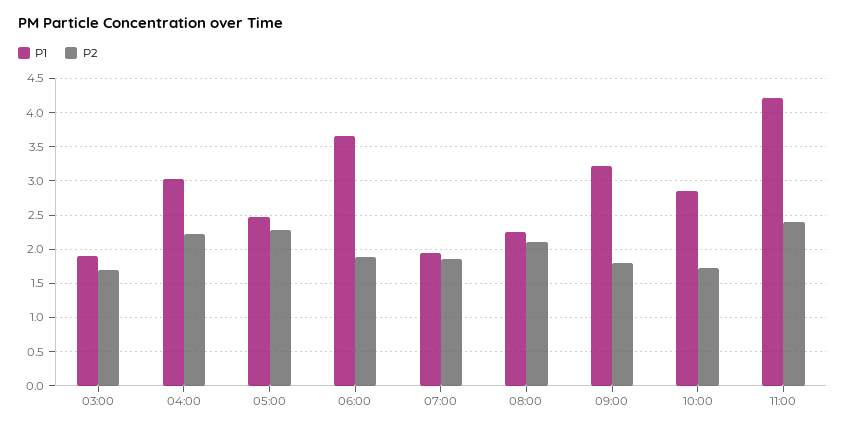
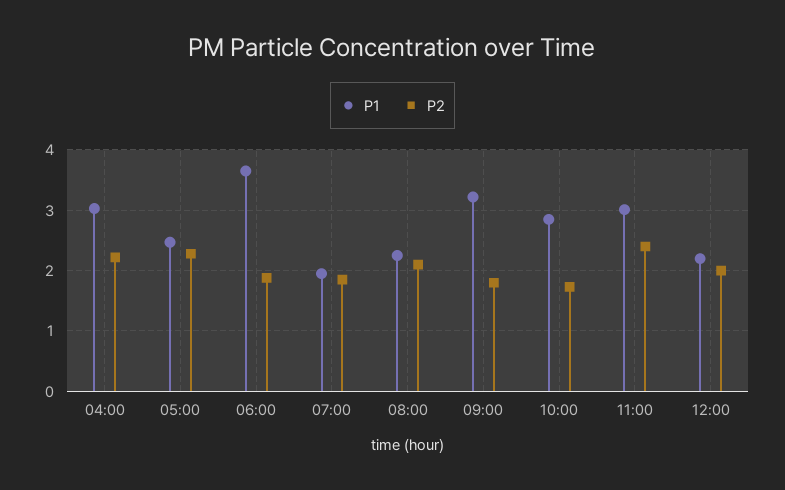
P1, 03:00: 1.9 -> none
P2, 03:00: 1.7 -> none
P1, 11:00: 4.2 -> 3
P1, 12:00: none -> 2.2
P2, 12:00: none -> 2

